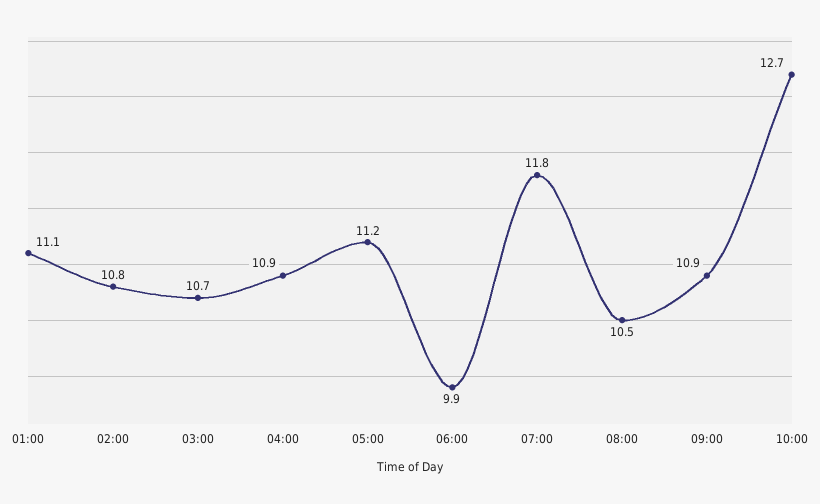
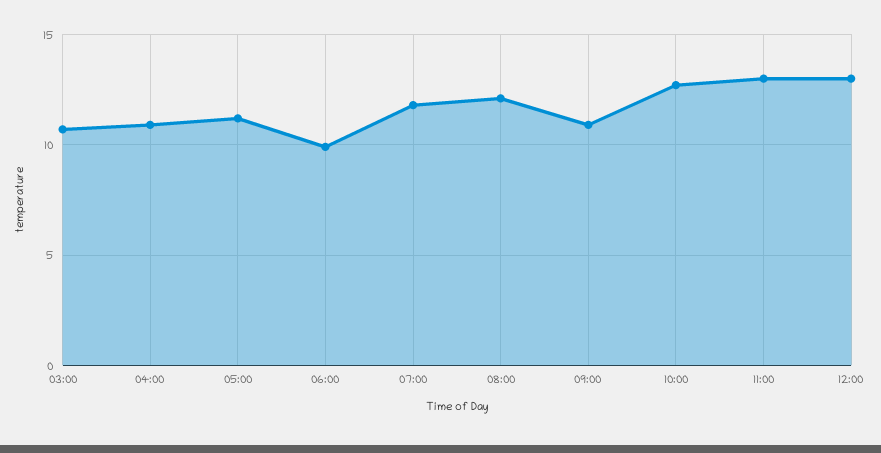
01:00: 11.1 -> none
02:00: 10.8 -> none
08:00: 10.5 -> 12
11:00: none -> 13
12:00: none -> 13

